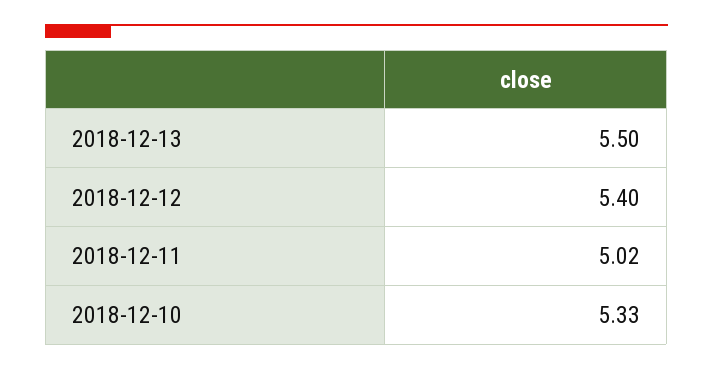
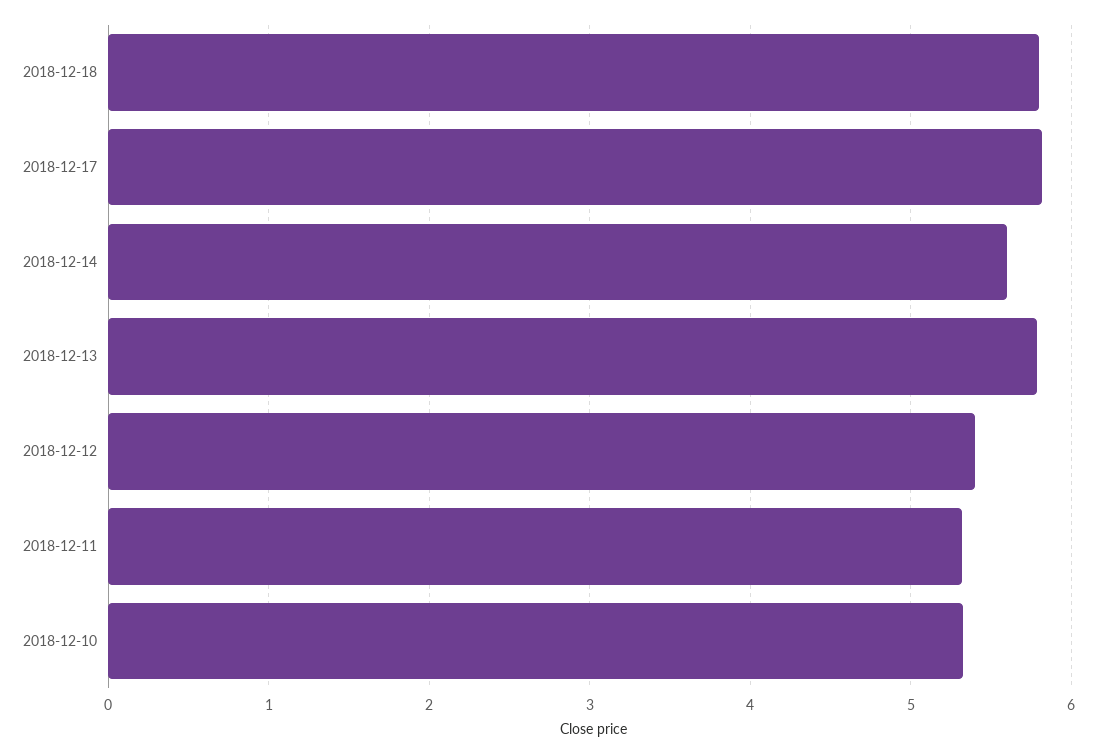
2018-12-13: 5.5 -> 5.8
2018-12-11: 5.02 -> 5.3
2018-12-18: none -> 5.8
2018-12-17: none -> 5.8
2018-12-14: none -> 5.6

